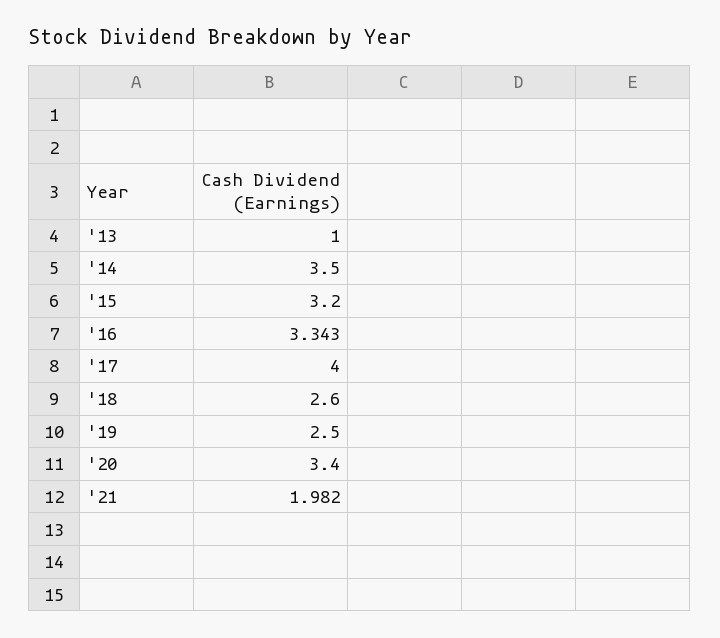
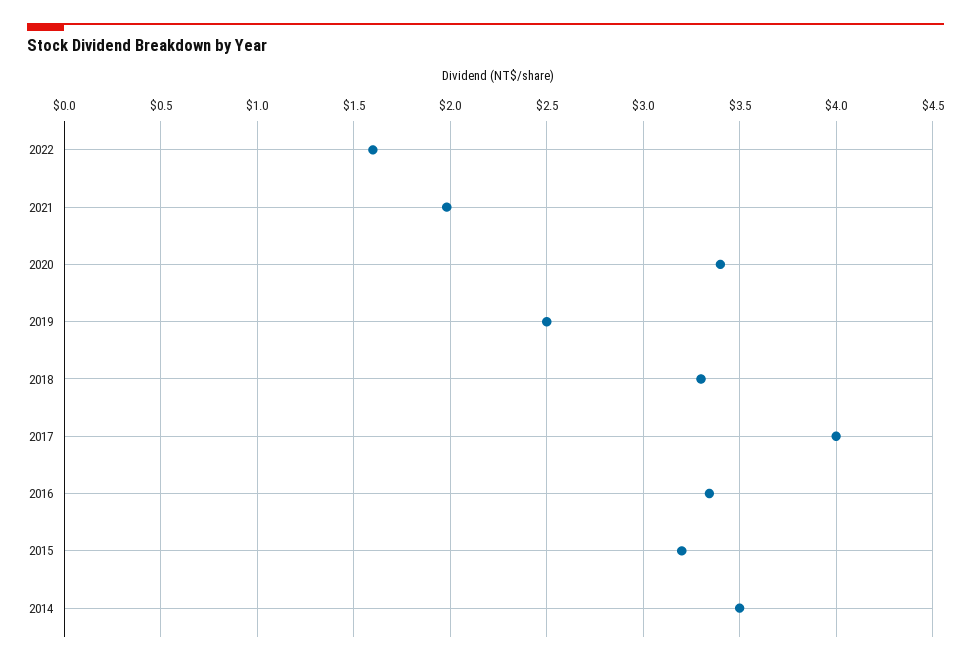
'13: 1 -> none
'18: 2.6 -> 3.3
2022: none -> 1.6

